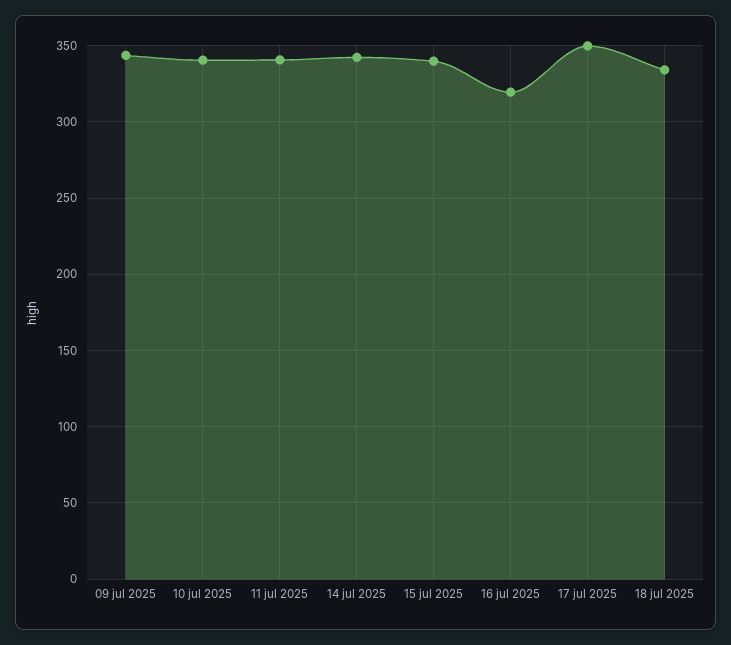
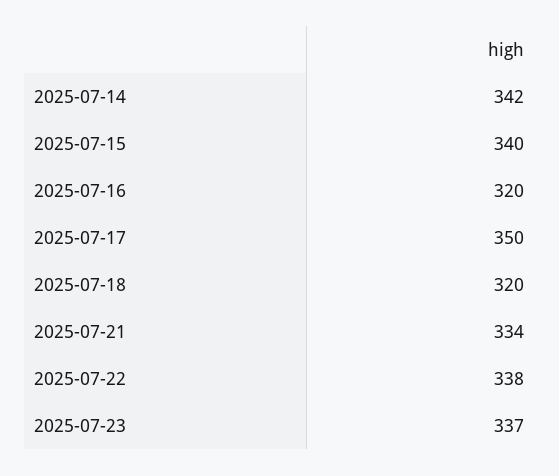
09 jul 2025: 345 -> none
10 jul 2025: 340 -> none
11 jul 2025: 340 -> none
18 jul 2025: 335 -> 320
2025-07-21: none -> 334
2025-07-22: none -> 338
2025-07-23: none -> 337

